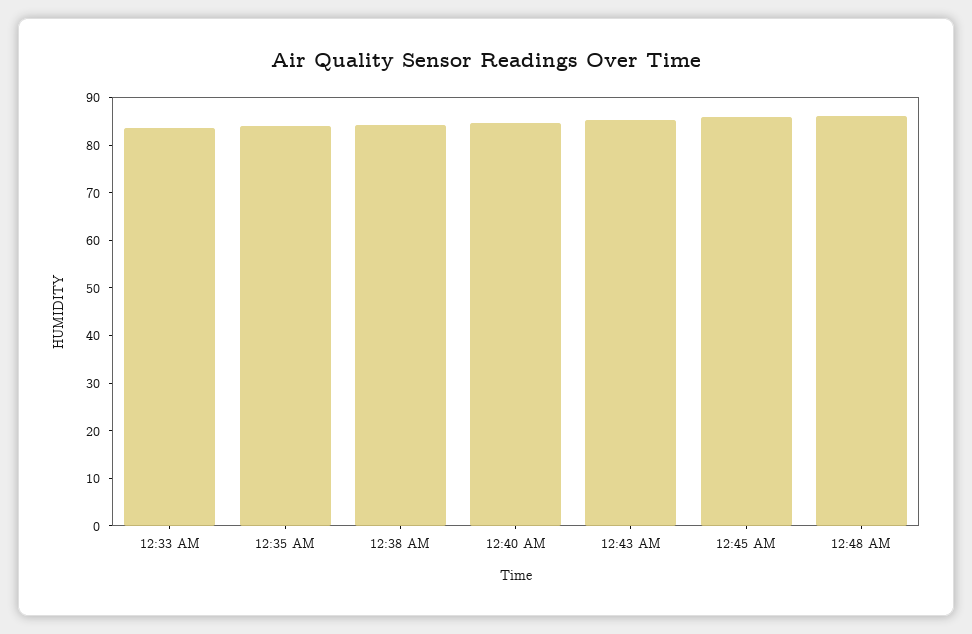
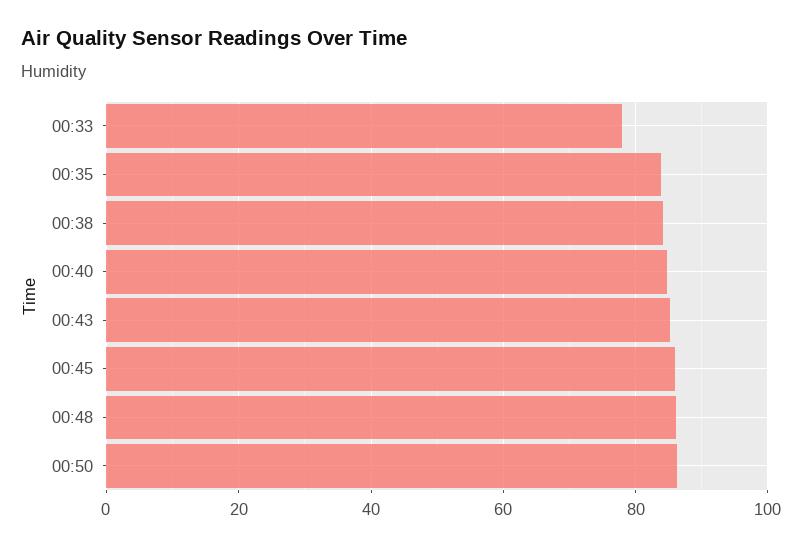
12:33 AM: 84 -> 78
00:50: none -> 86

